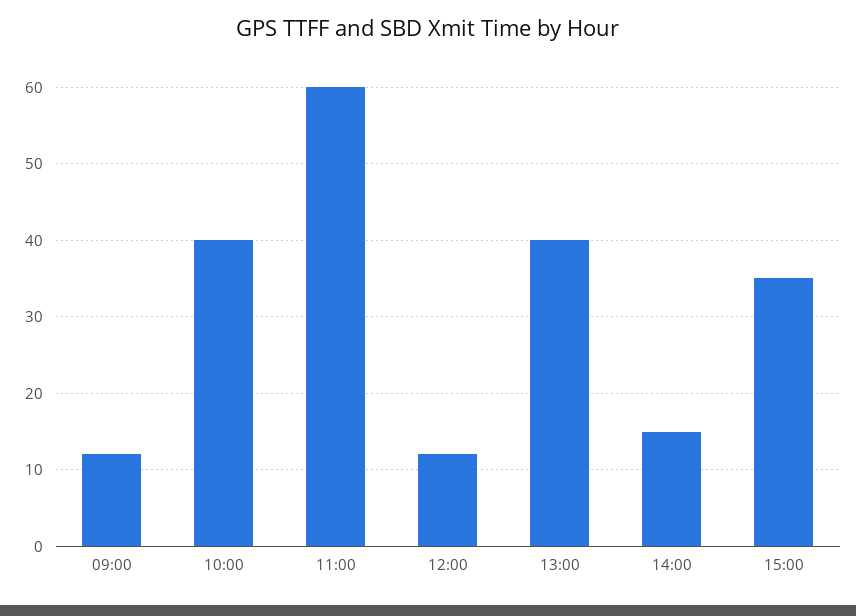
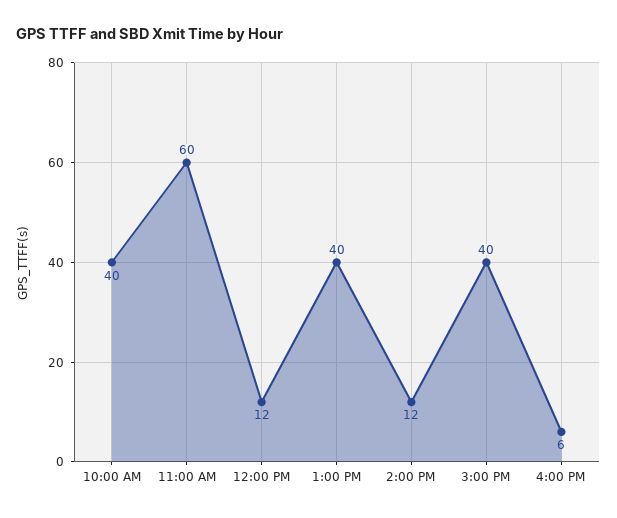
09:00: 12 -> none
14:00: 15 -> 12
15:00: 35 -> 40
4:00 PM: none -> 6

